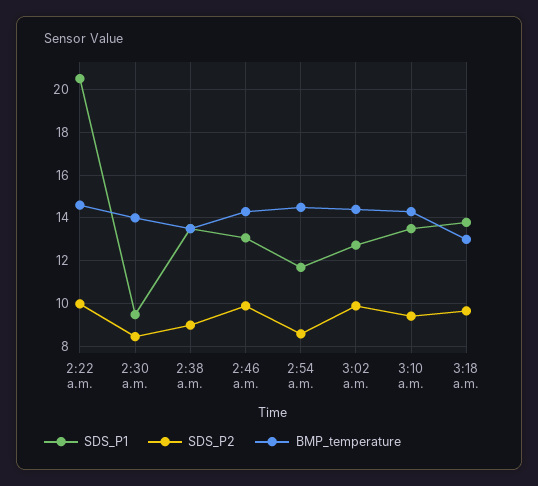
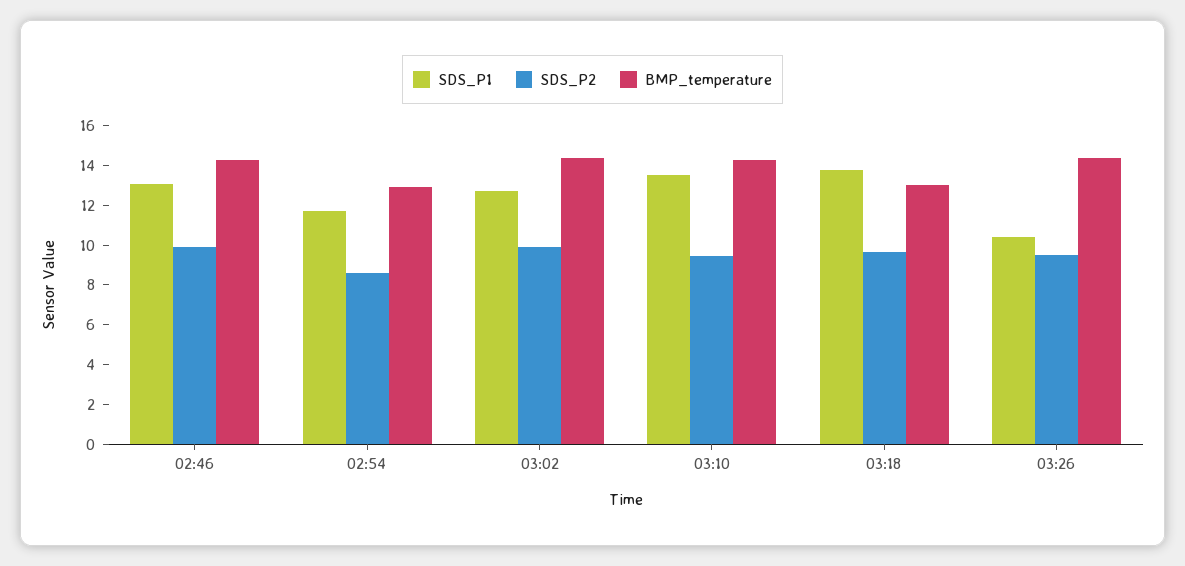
SDS_P1, 2:22 a.m.: 20.5 -> none
SDS_P2, 2:22 a.m.: 10 -> none
BMP_temperature, 2:22 a.m.: 14.5 -> none
SDS_P1, 2:30 a.m.: 9.5 -> none
SDS_P2, 2:30 a.m.: 8.5 -> none
BMP_temperature, 2:30 a.m.: 14 -> none
SDS_P1, 2:38 a.m.: 13.5 -> none
SDS_P2, 2:38 a.m.: 9 -> none
BMP_temperature, 2:38 a.m.: 13.5 -> none
BMP_temperature, 2:54 a.m.: 14.5 -> 13
SDS_P1, 03:26: none -> 10.5
SDS_P2, 03:26: none -> 9.5
BMP_temperature, 03:26: none -> 14.5

